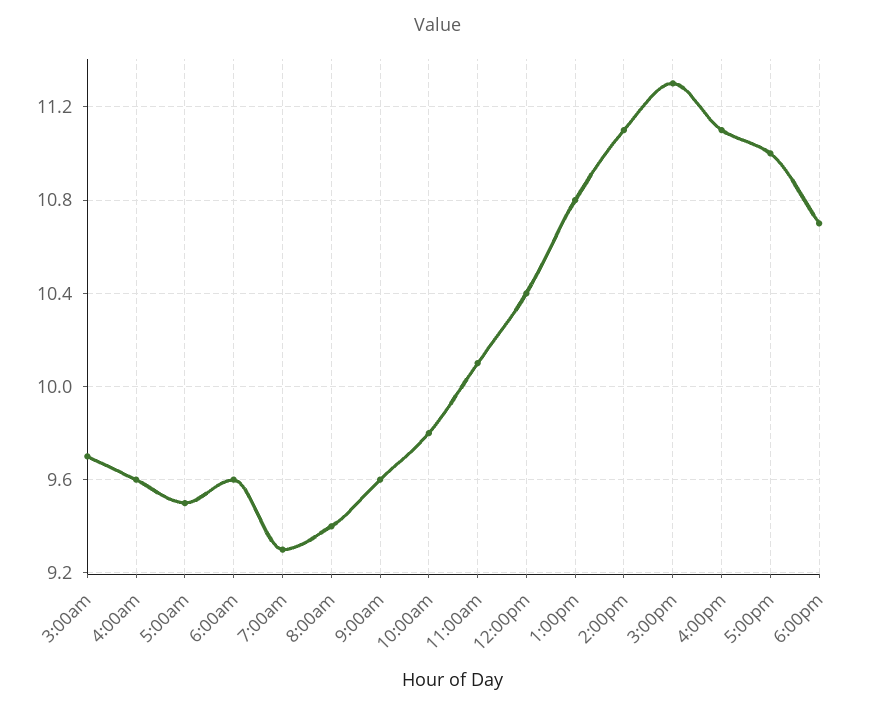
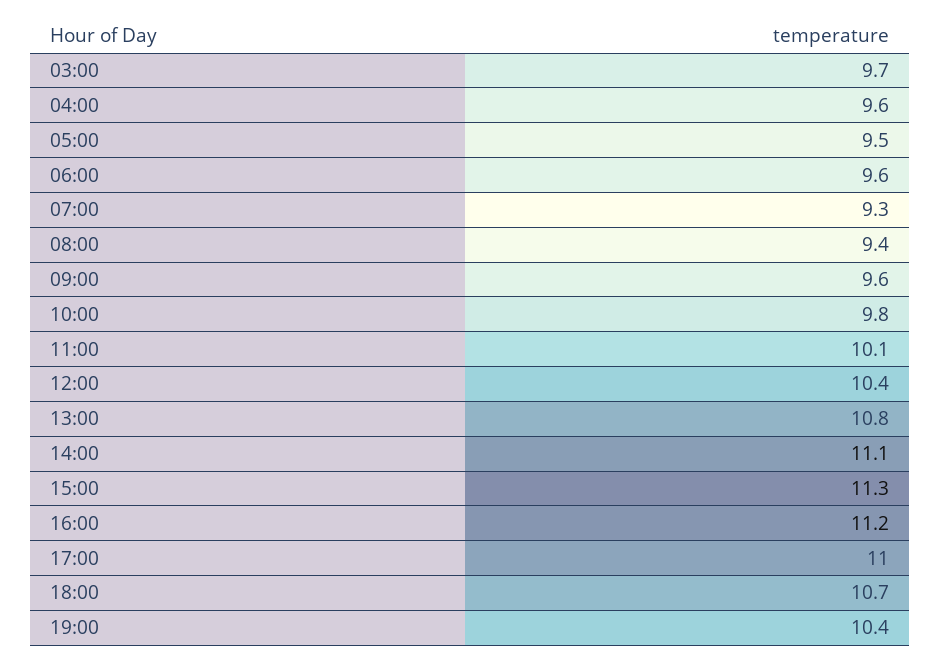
4:00pm: 11.1 -> 11.2
19:00: none -> 10.4

